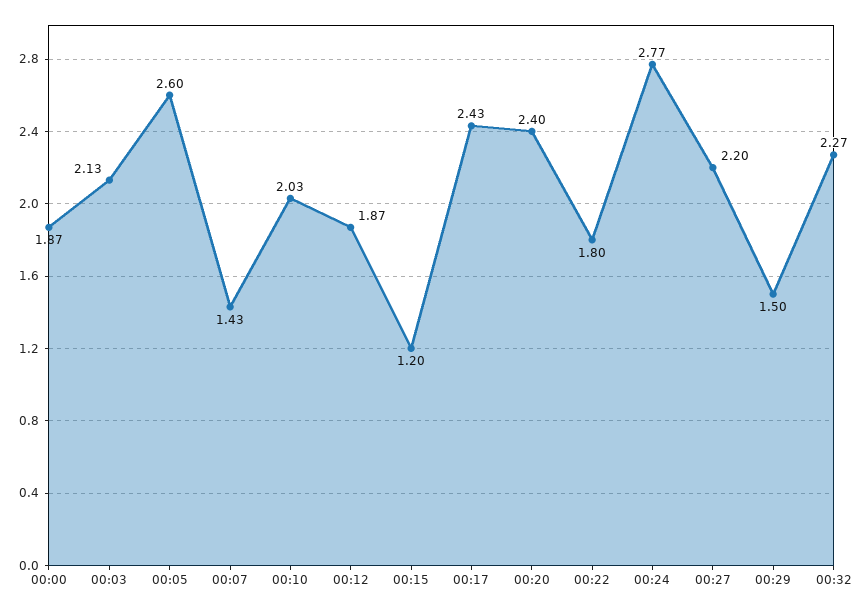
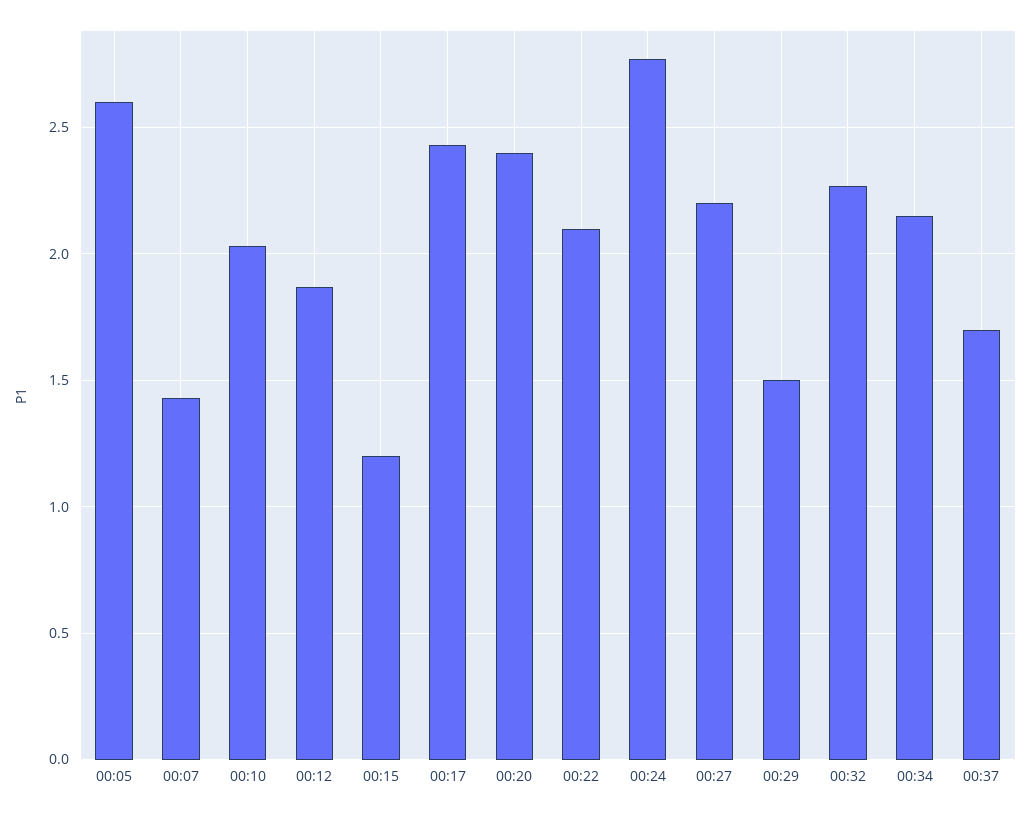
00:00: 1.87 -> none
00:03: 2.13 -> none
00:22: 1.8 -> 2.1
00:34: none -> 2.15
00:37: none -> 1.7

